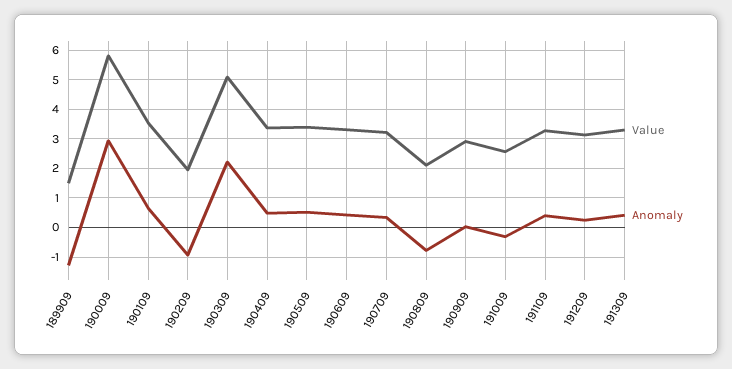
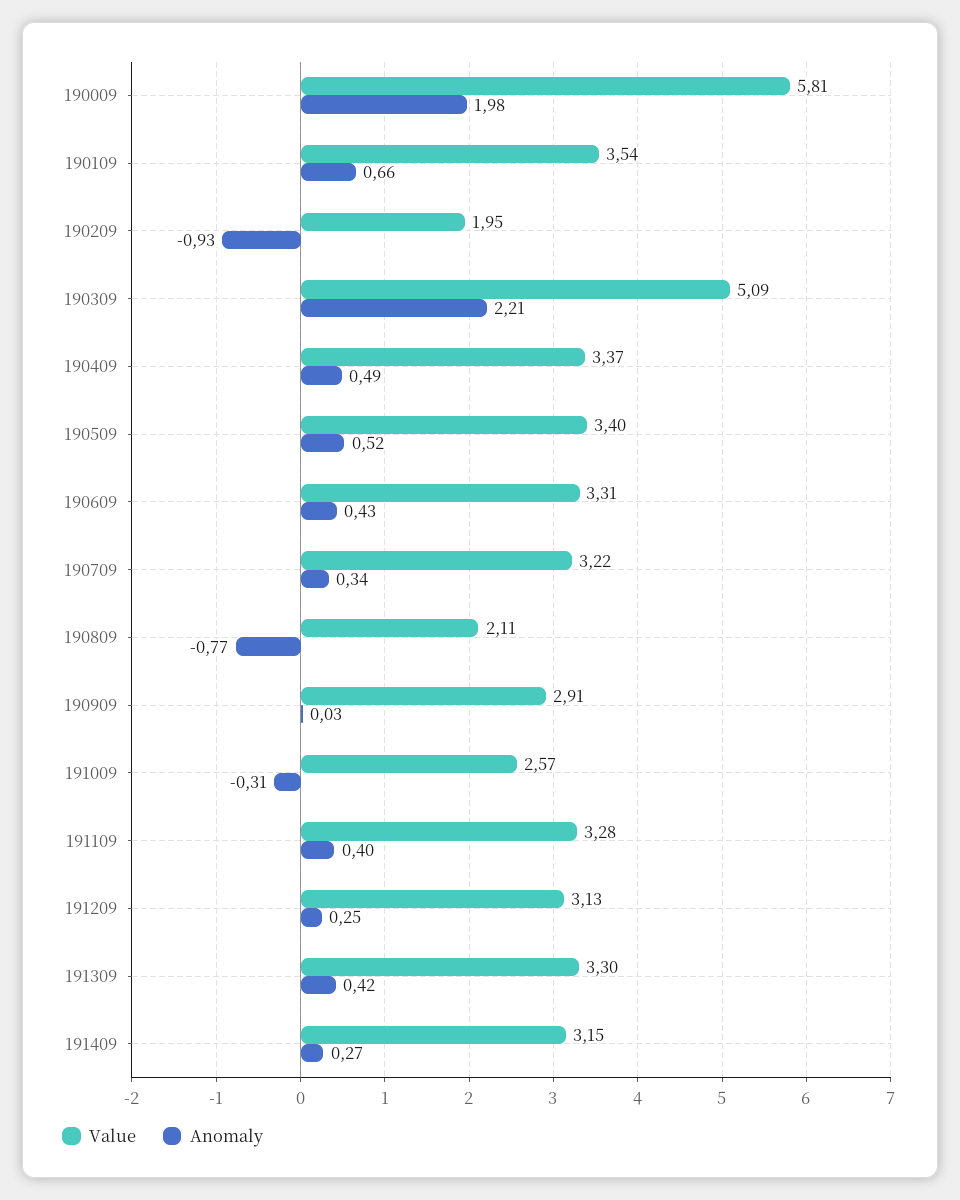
Value, 189909: 1.5 -> none
Anomaly, 189909: -1.25 -> none
Anomaly, 190009: 3 -> 1.98
Value, 191409: none -> 3.15
Anomaly, 191409: none -> 0.27

